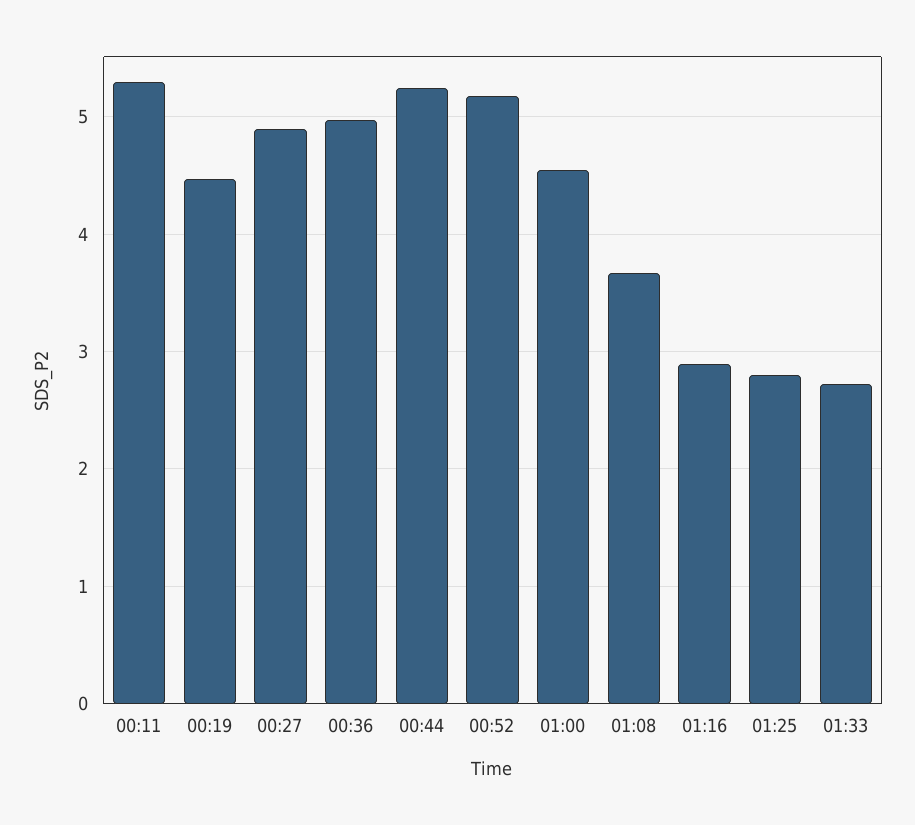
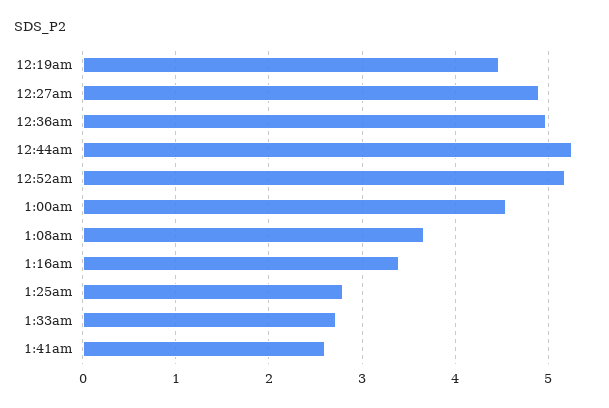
00:11: 5.3 -> none
01:16: 2.9 -> 3.4
1:41am: none -> 2.6

